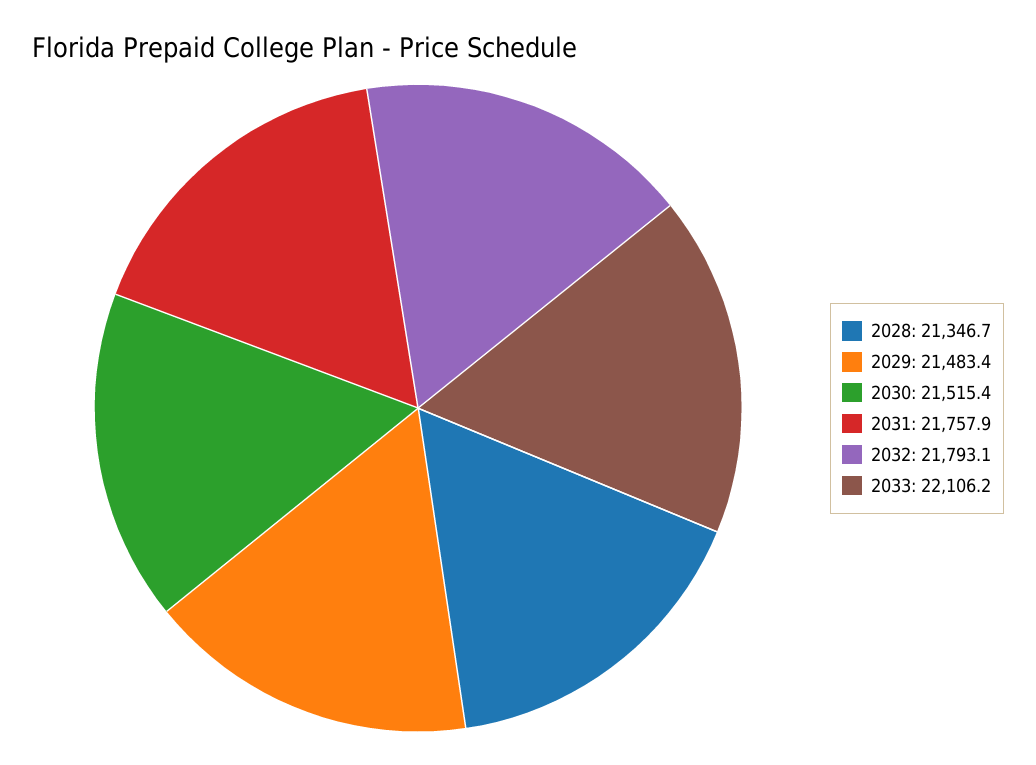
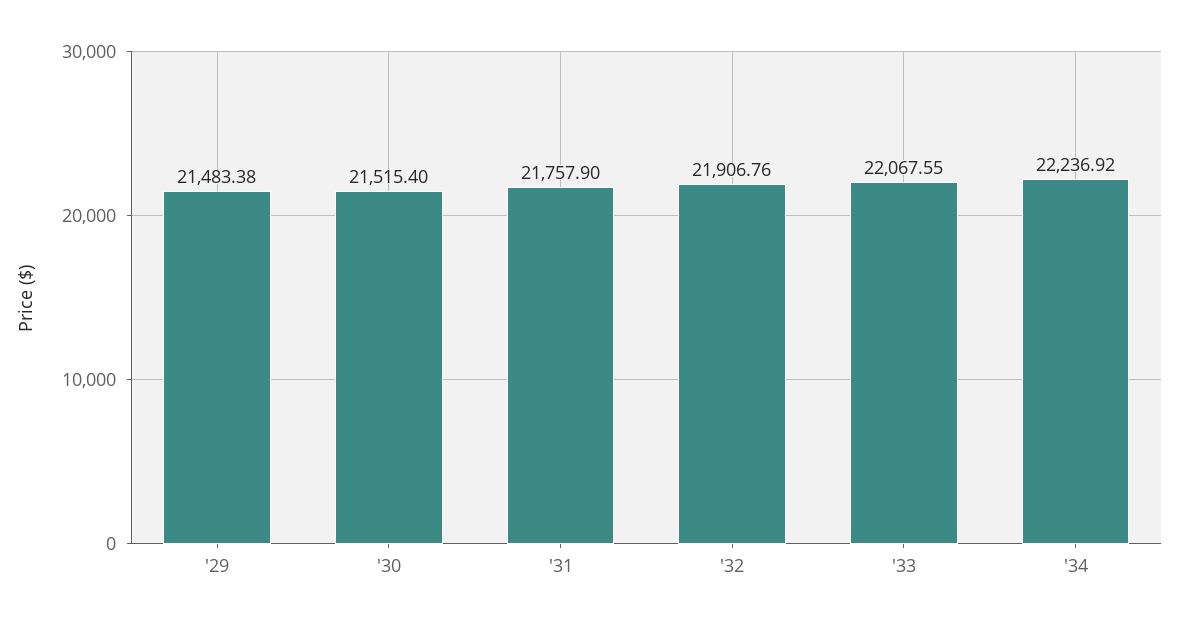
2028: 21346.7 -> none
2032: 21793.1 -> 21906.76
2033: 22106.2 -> 22067.55
'34: none -> 22236.92

